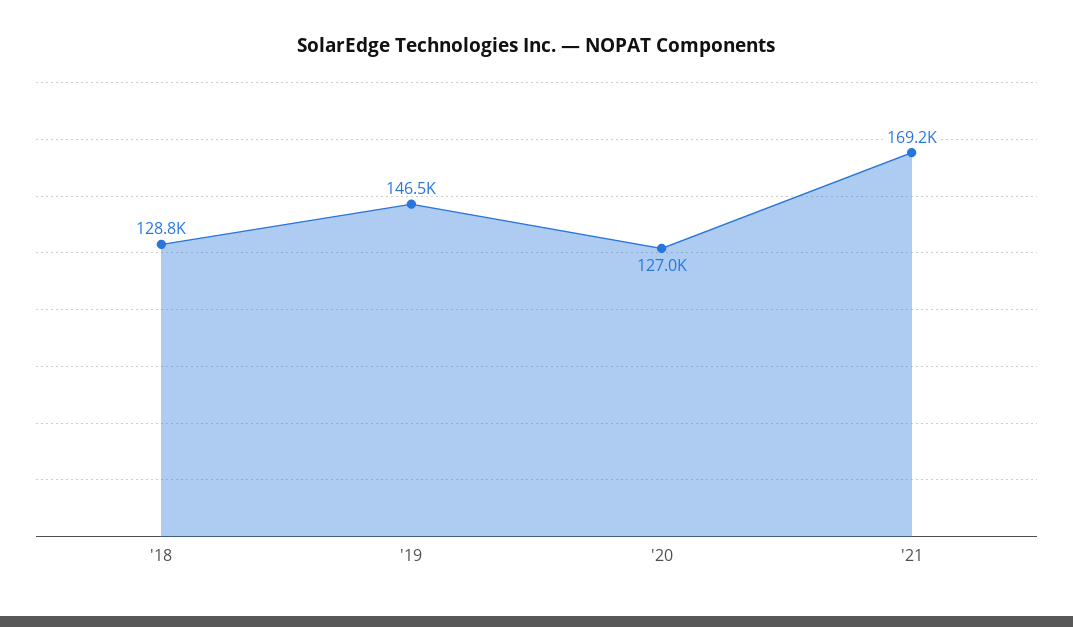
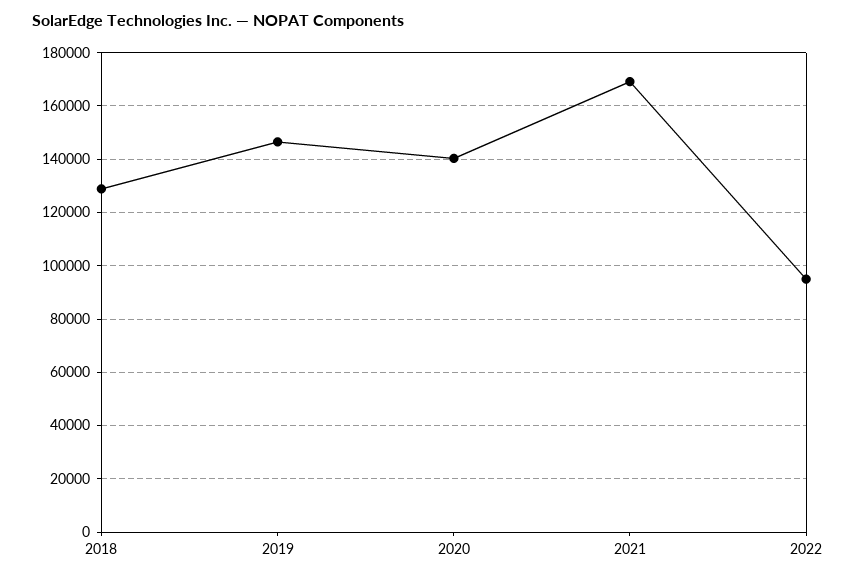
'20: 127000 -> 140000
2022: none -> 95000

